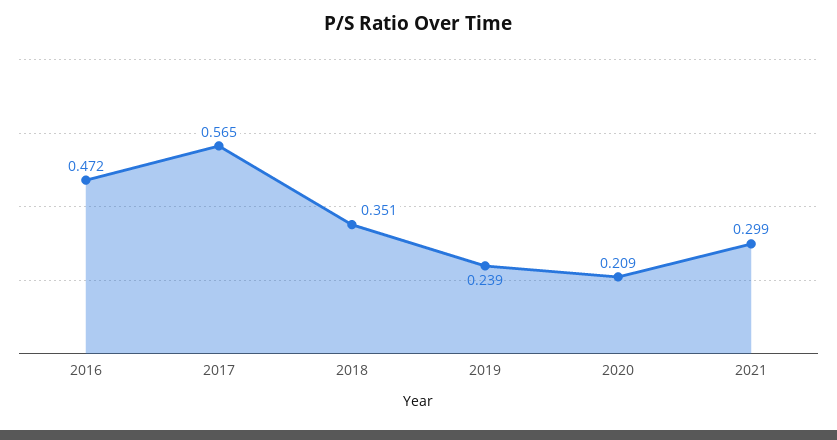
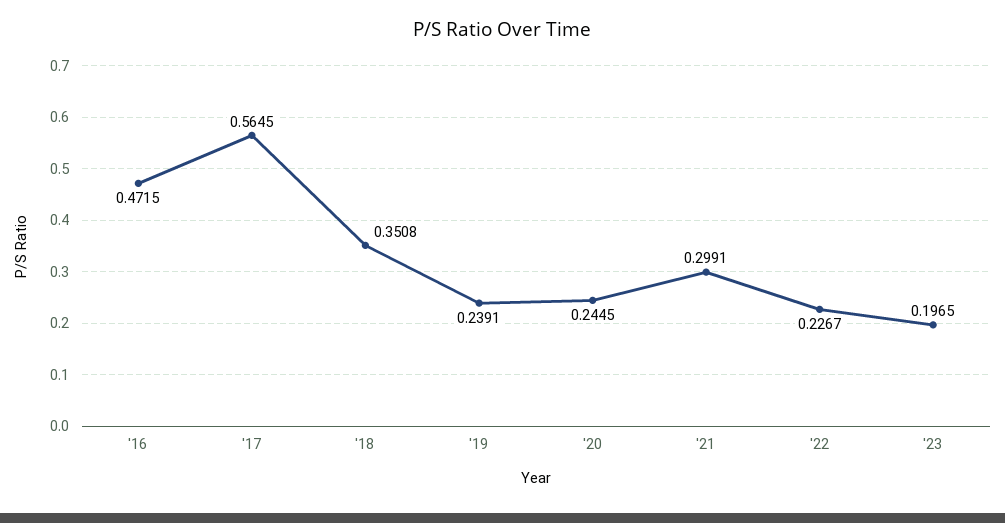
2020: 0.209 -> 0.2445
'22: none -> 0.2267
'23: none -> 0.1965

